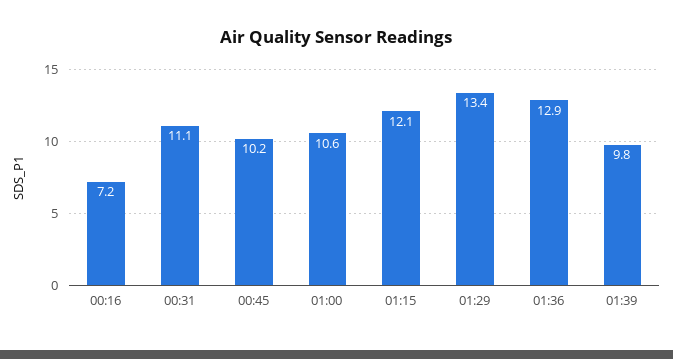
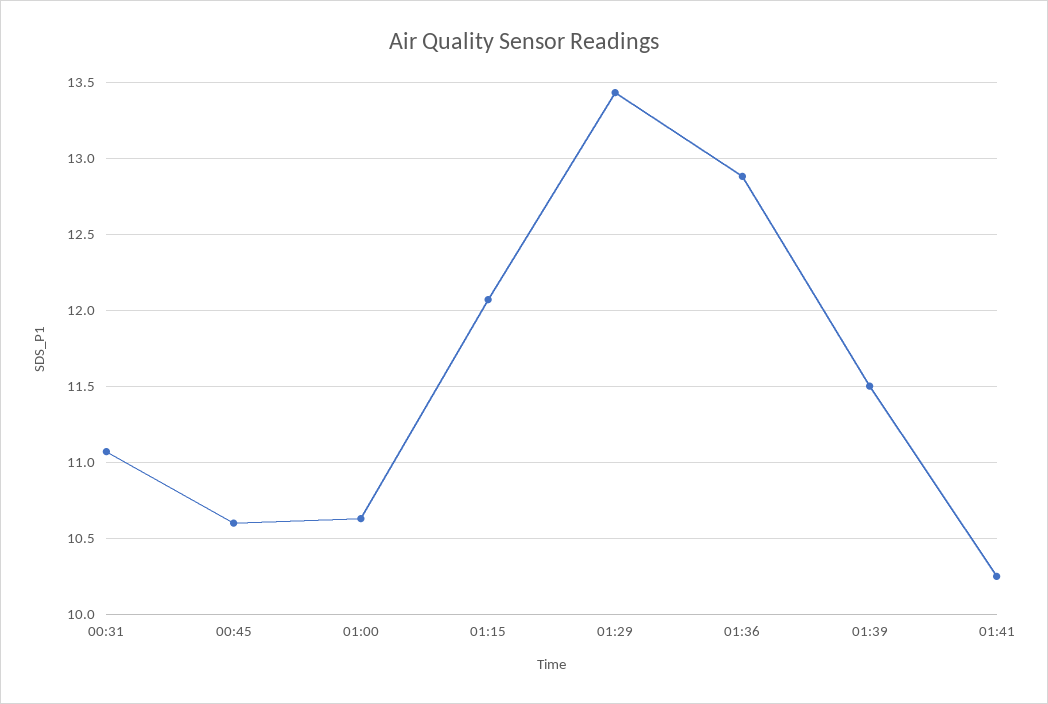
00:16: 7.2 -> none
00:45: 10.2 -> 10.6
01:39: 9.8 -> 11.5
01:41: none -> 10.25

